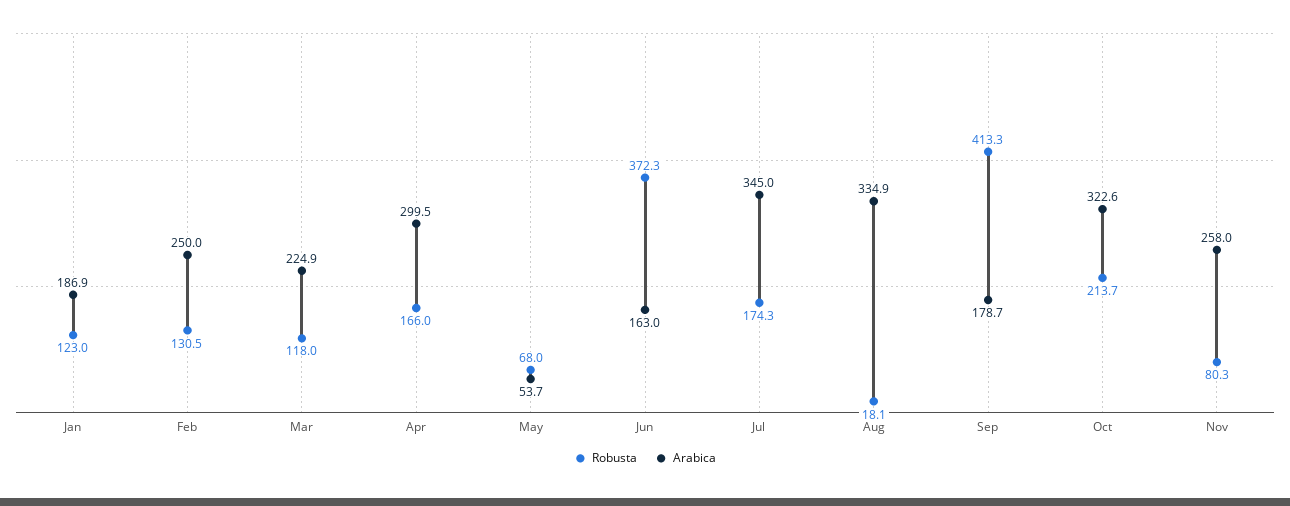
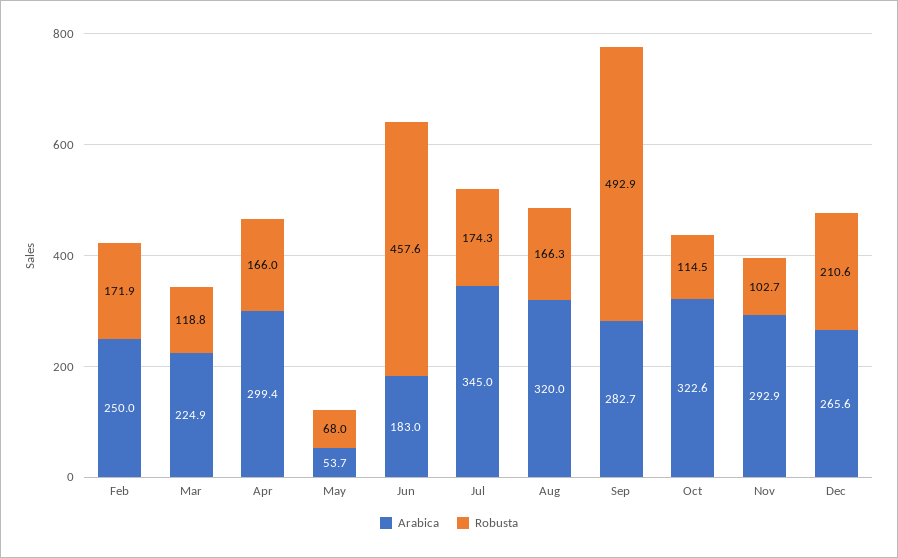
Robusta, Jan: 123 -> none
Arabica, Jan: 186.9 -> none
Robusta, Feb: 130.5 -> 171.9
Robusta, Mar: 118 -> 118.8
Arabica, Apr: 299.5 -> 299.4
Robusta, Jun: 372.3 -> 457.6
Arabica, Jun: 163 -> 183
Robusta, Aug: 18.1 -> 166.3
Arabica, Aug: 334.9 -> 320
Robusta, Sep: 413.3 -> 492.9
Arabica, Sep: 178.7 -> 282.7
Robusta, Oct: 213.7 -> 114.5
Robusta, Nov: 80.3 -> 102.7
Arabica, Nov: 258 -> 292.9
Arabica, Dec: none -> 265.6
Robusta, Dec: none -> 210.6

